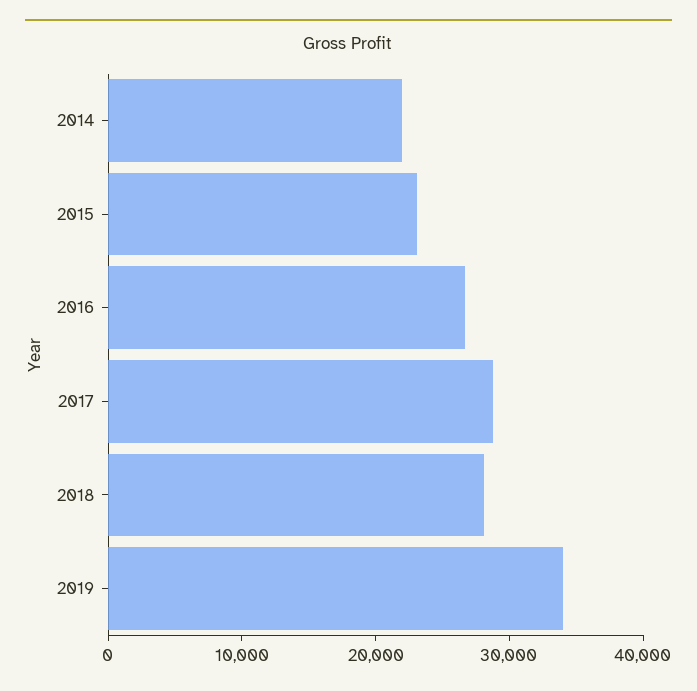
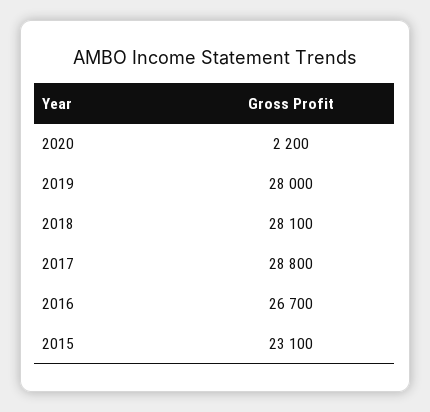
2014: 22000 -> none
2019: 34000 -> 28000
2020: none -> 2200

